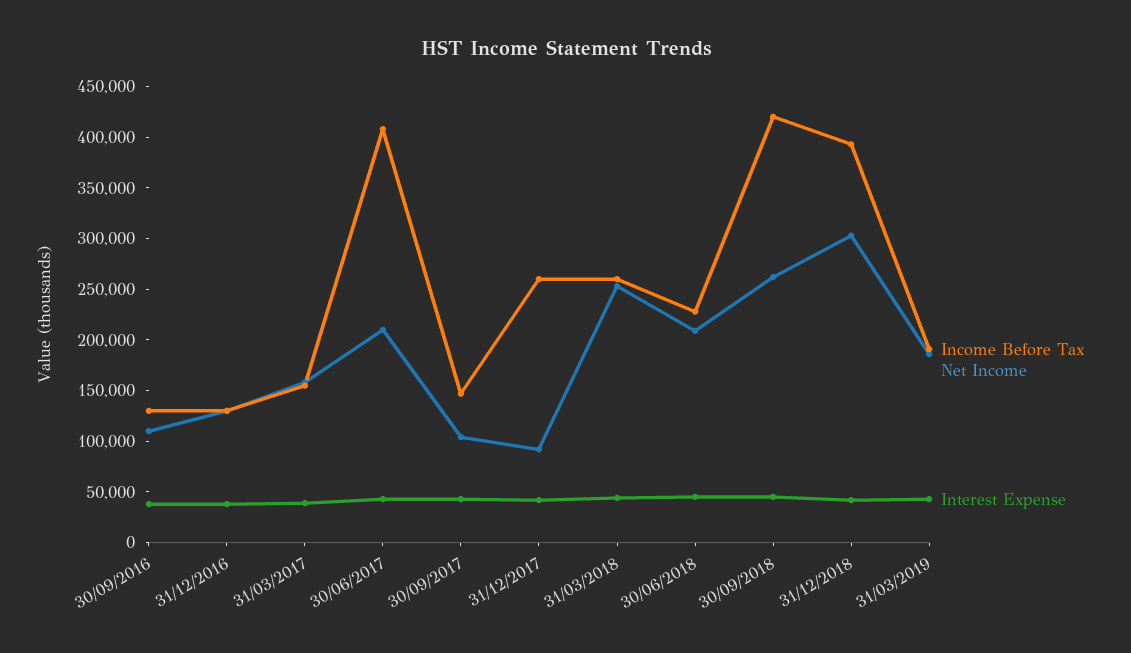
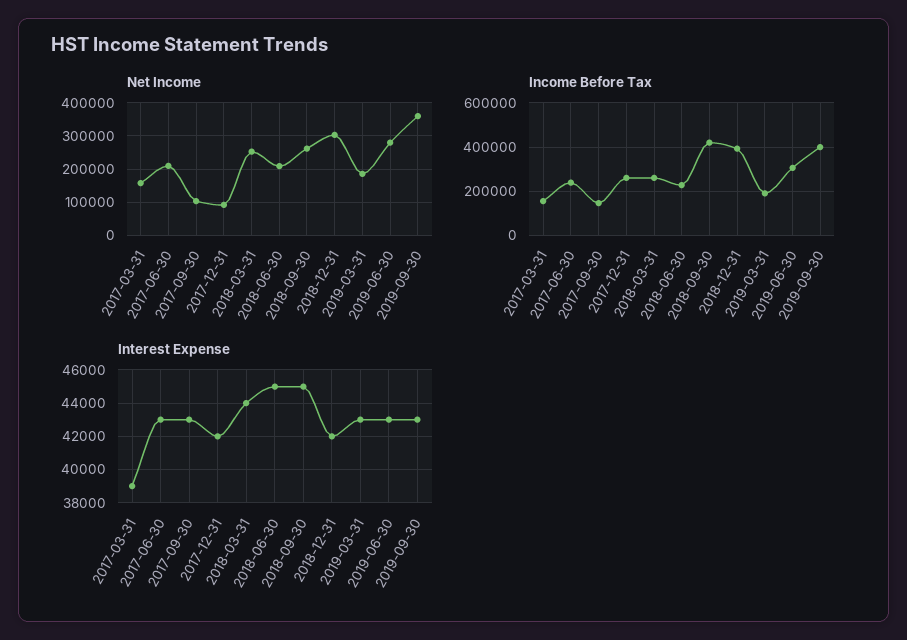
Income Before Tax, 30/09/2016: 130000 -> none
Net Income, 30/09/2016: 110000 -> none
Interest Expense, 30/09/2016: 40000 -> none
Income Before Tax, 31/12/2016: 130000 -> none
Net Income, 31/12/2016: 130000 -> none
Interest Expense, 31/12/2016: 40000 -> none
Income Before Tax, 30/06/2017: 410000 -> 250000
Net Income, 2019-06-30: none -> 280000
Net Income, 2019-09-30: none -> 360000
Income Before Tax, 2019-06-30: none -> 300000
Income Before Tax, 2019-09-30: none -> 400000
Interest Expense, 2019-06-30: none -> 43000
Interest Expense, 2019-09-30: none -> 43000

